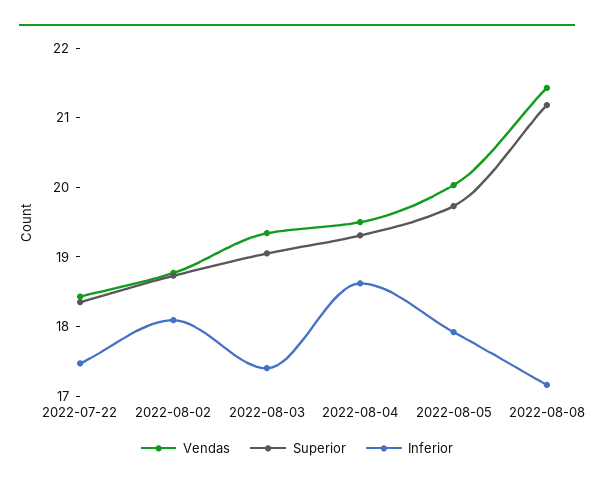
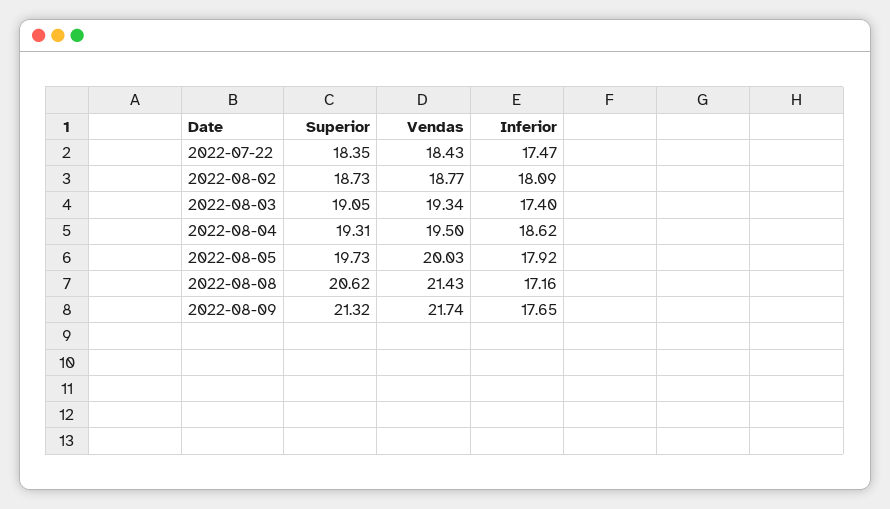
Superior, 2022-08-08: 21.2 -> 20.62
Superior, 2022-08-09: none -> 21.32
Vendas, 2022-08-09: none -> 21.74
Inferior, 2022-08-09: none -> 17.65

